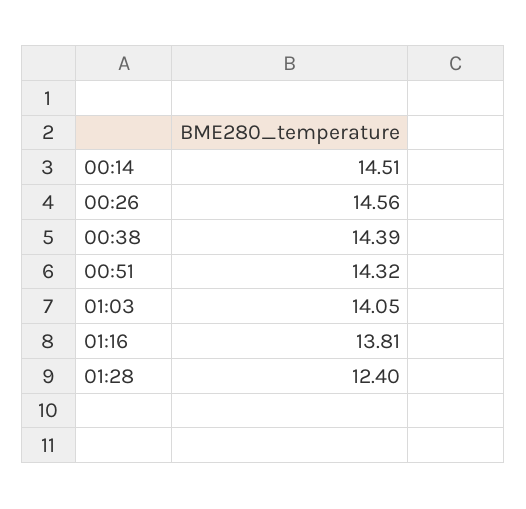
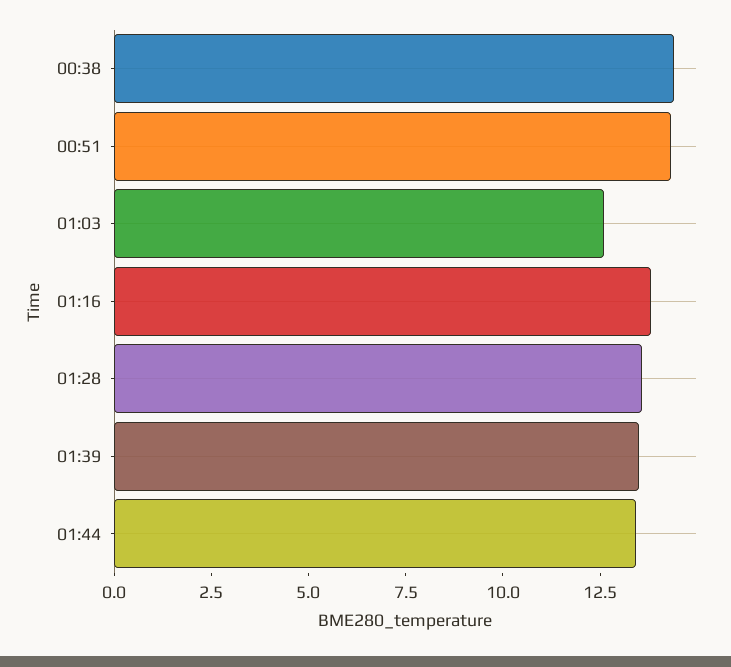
00:14: 14.51 -> none
00:26: 14.56 -> none
01:03: 14.05 -> 12.5
01:28: 12.4 -> 13.5
01:39: none -> 13.5
01:44: none -> 13.5

